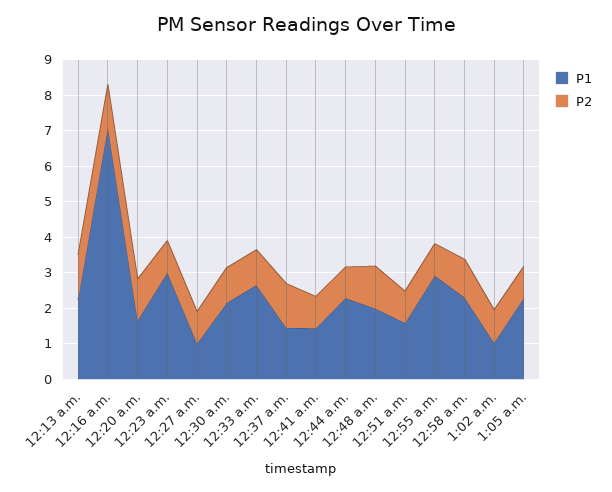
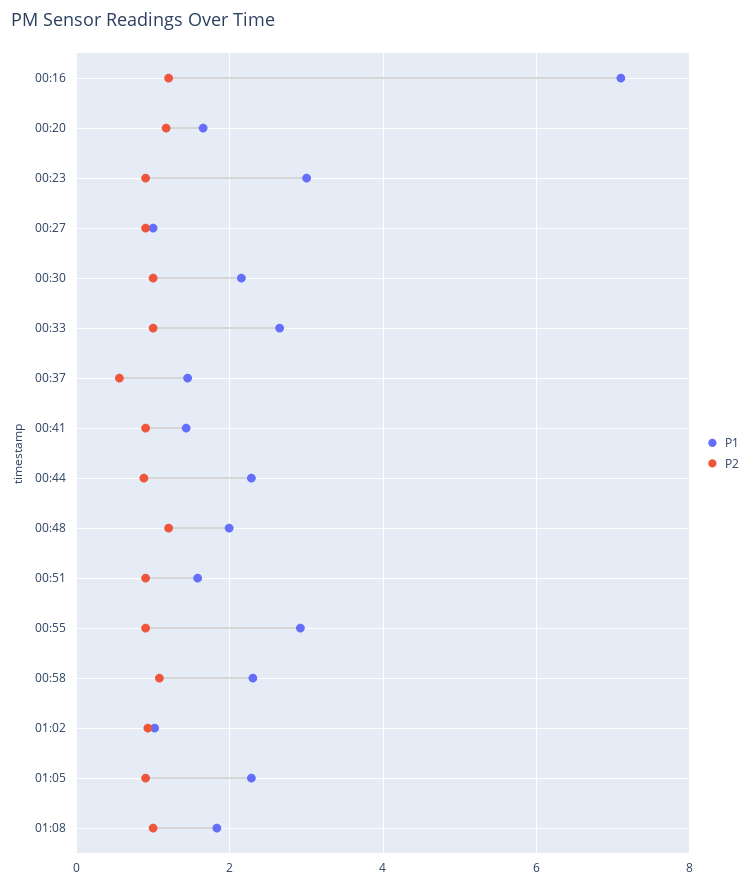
P1, 12:13 a.m.: 2.25 -> none
P2, 12:13 a.m.: 1.25 -> none
P2, 12:37 a.m.: 1.25 -> 0.6
P1, 01:08: none -> 1.8
P2, 01:08: none -> 1

